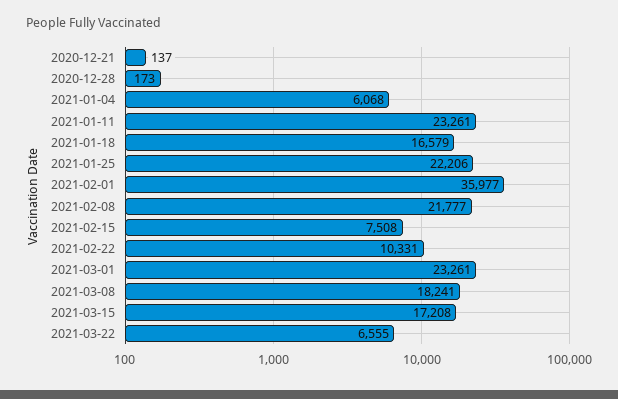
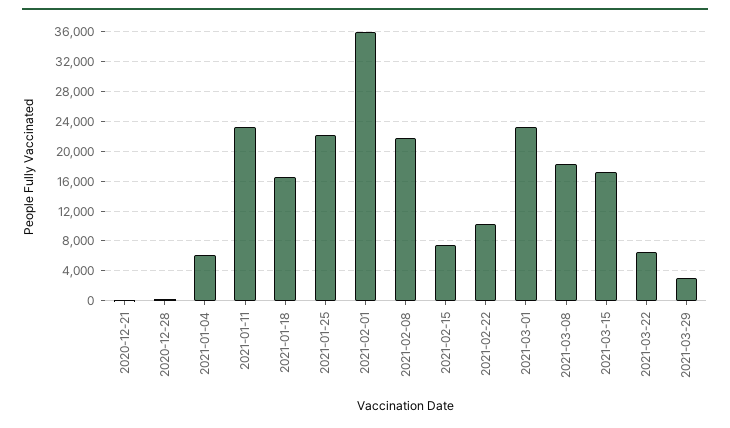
2021-03-29: none -> 3000

